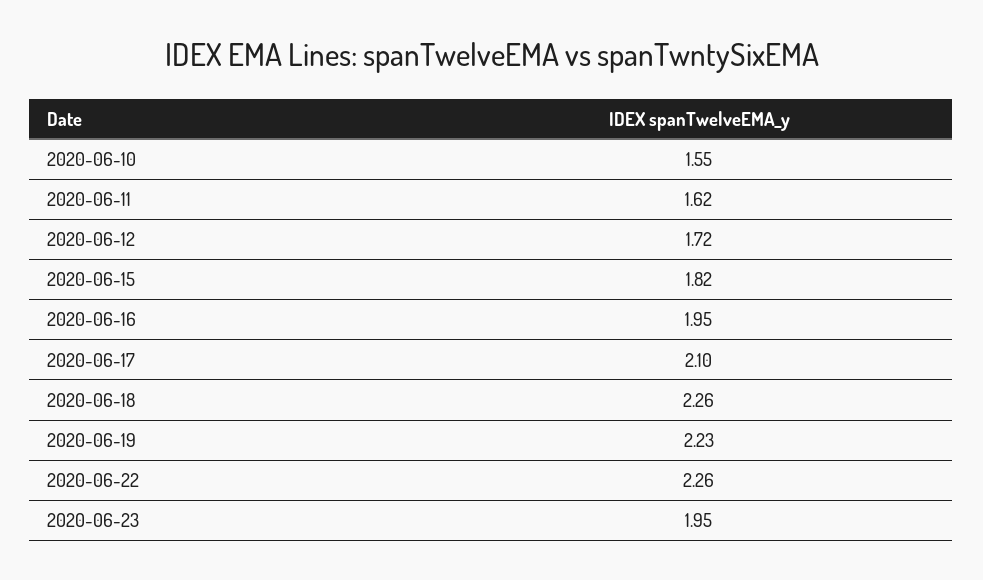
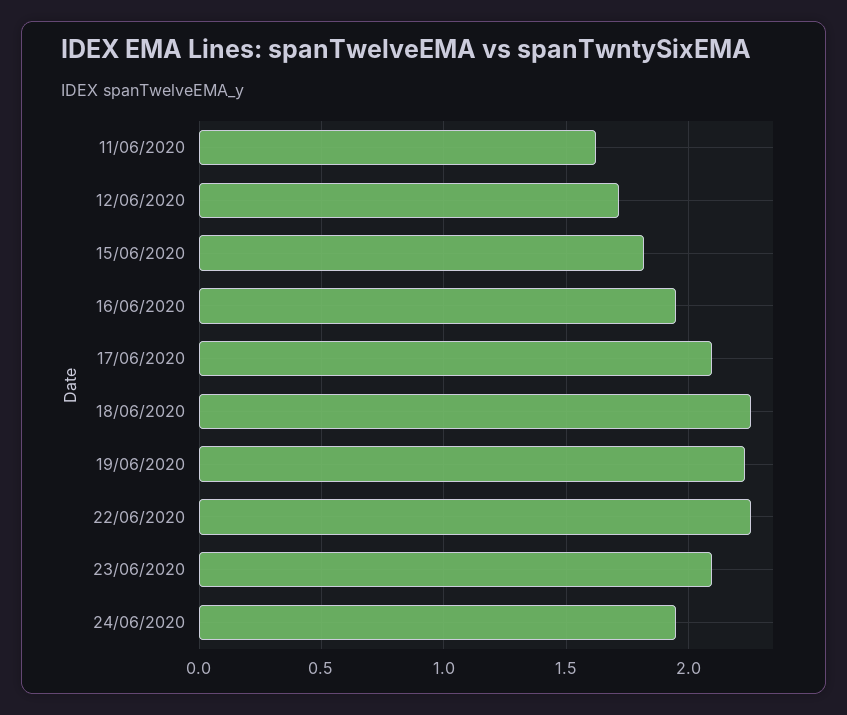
2020-06-10: 1.55 -> none
2020-06-23: 1.95 -> 2.1
24/06/2020: none -> 1.95

